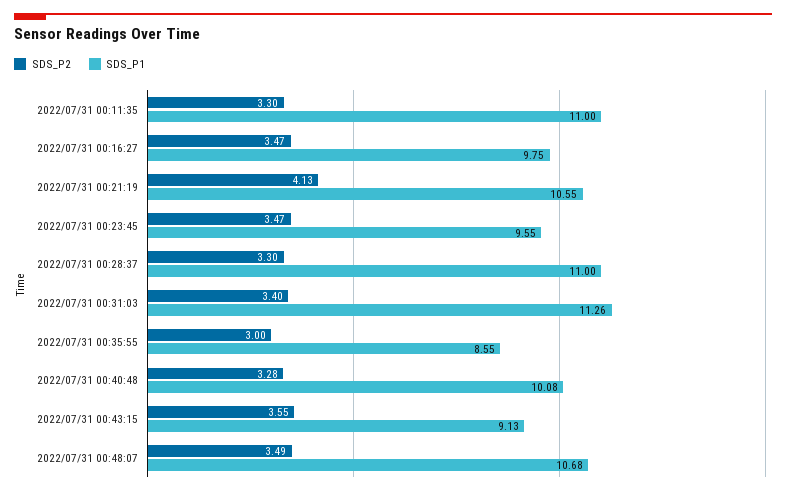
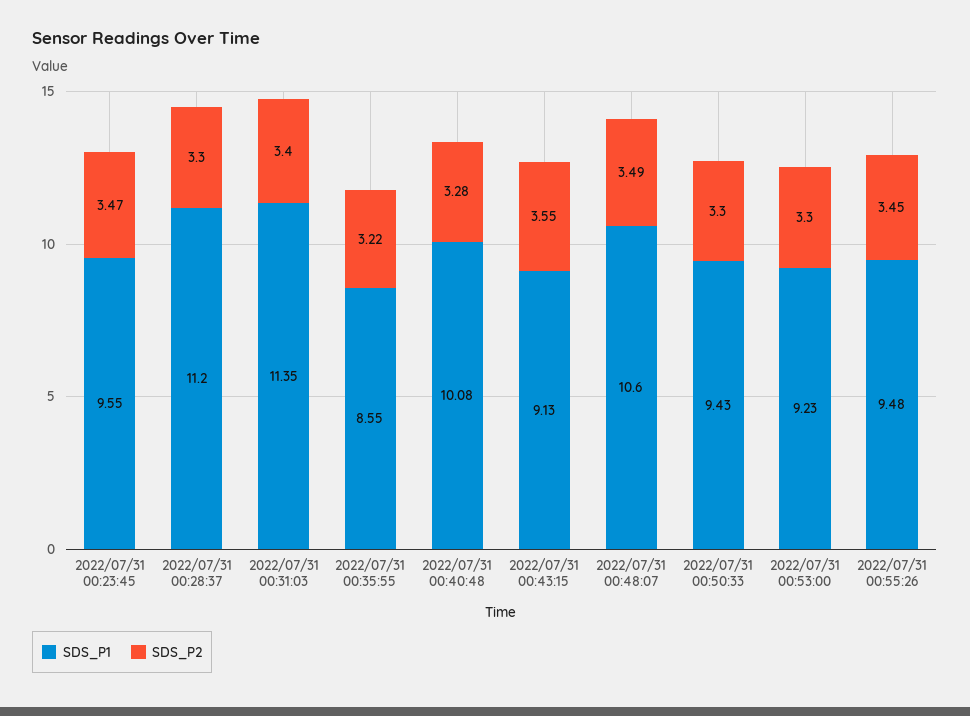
SDS_P2, 2022/07/31 00:11:35: 3.3 -> none
SDS_P1, 2022/07/31 00:11:35: 11 -> none
SDS_P2, 2022/07/31 00:16:27: 3.47 -> none
SDS_P1, 2022/07/31 00:16:27: 9.75 -> none
SDS_P2, 2022/07/31 00:21:19: 4.13 -> none
SDS_P1, 2022/07/31 00:21:19: 10.55 -> none
SDS_P1, 2022/07/31 00:28:37: 11 -> 11.2
SDS_P1, 2022/07/31 00:31:03: 11.26 -> 11.35
SDS_P2, 2022/07/31 00:35:55: 3 -> 3.22
SDS_P1, 2022/07/31 00:48:07: 10.68 -> 10.6
SDS_P1, 2022/07/31 00:50:33: none -> 9.43
SDS_P2, 2022/07/31 00:50:33: none -> 3.3
SDS_P1, 2022/07/31 00:53:00: none -> 9.23
SDS_P2, 2022/07/31 00:53:00: none -> 3.3
SDS_P1, 2022/07/31 00:55:26: none -> 9.48
SDS_P2, 2022/07/31 00:55:26: none -> 3.45

